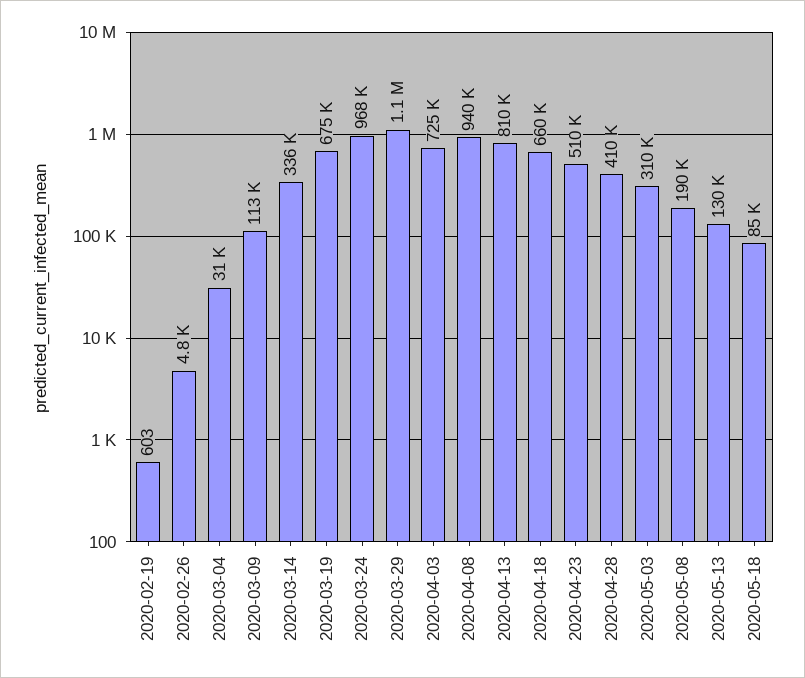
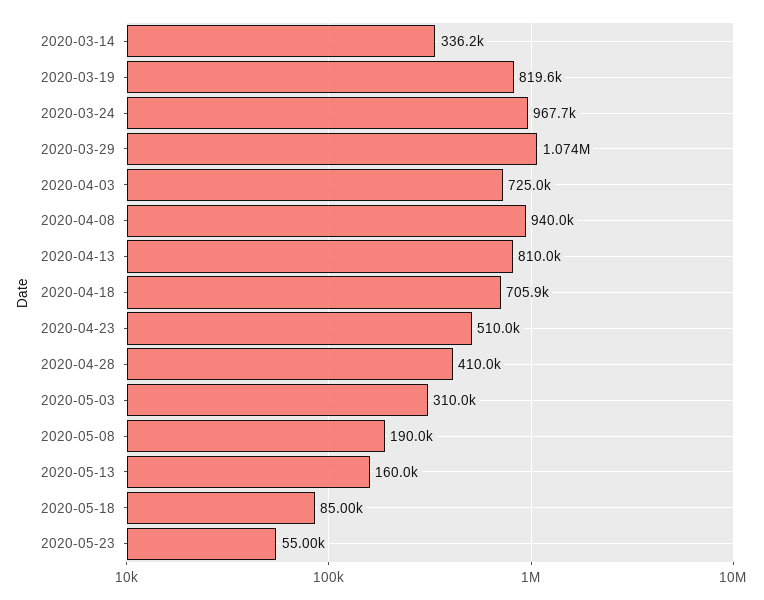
2020-02-19: 603 -> none
2020-02-26: 4800 -> none
2020-03-04: 31000 -> none
2020-03-09: 113000 -> none
2020-03-19: 675000 -> 819600
2020-04-18: 660000 -> 705900
2020-05-13: 130000 -> 160000
2020-05-23: none -> 55000

